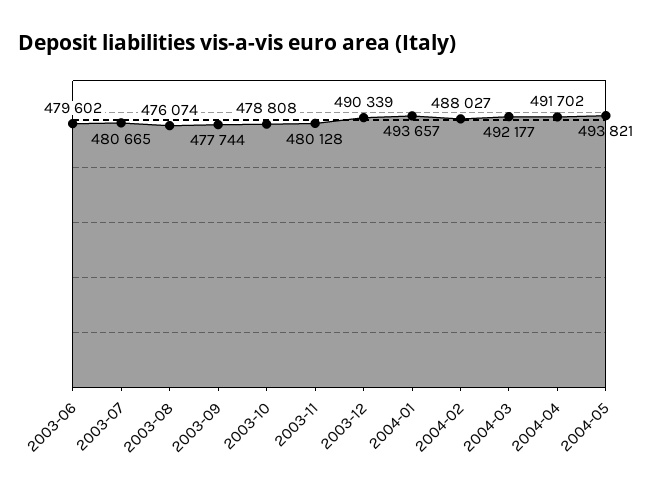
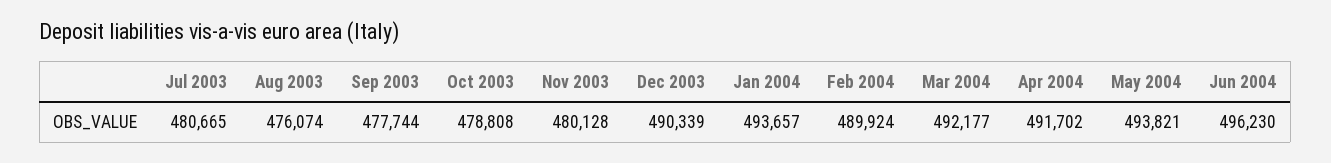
2003-06: 479602 -> none
2004-02: 488027 -> 489924
Jun 2004: none -> 496230

